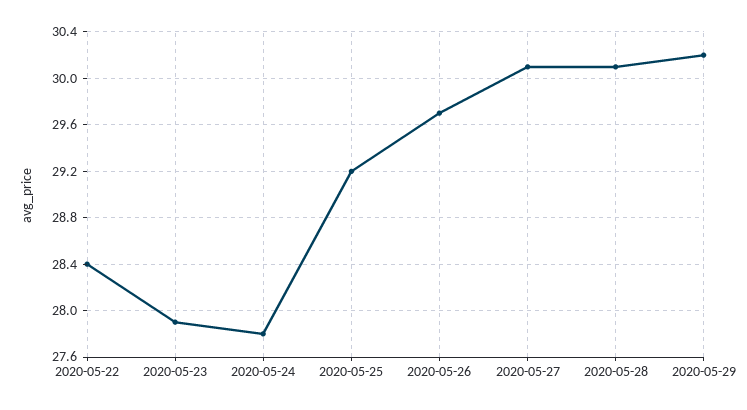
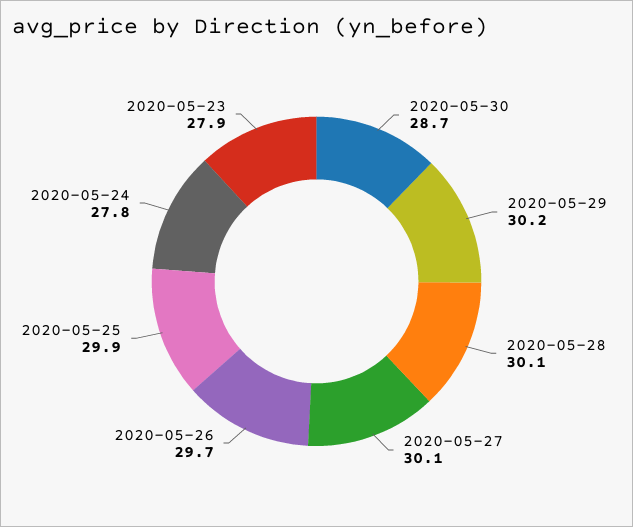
2020-05-22: 28.4 -> none
2020-05-25: 29.2 -> 29.9
2020-05-30: none -> 28.7

